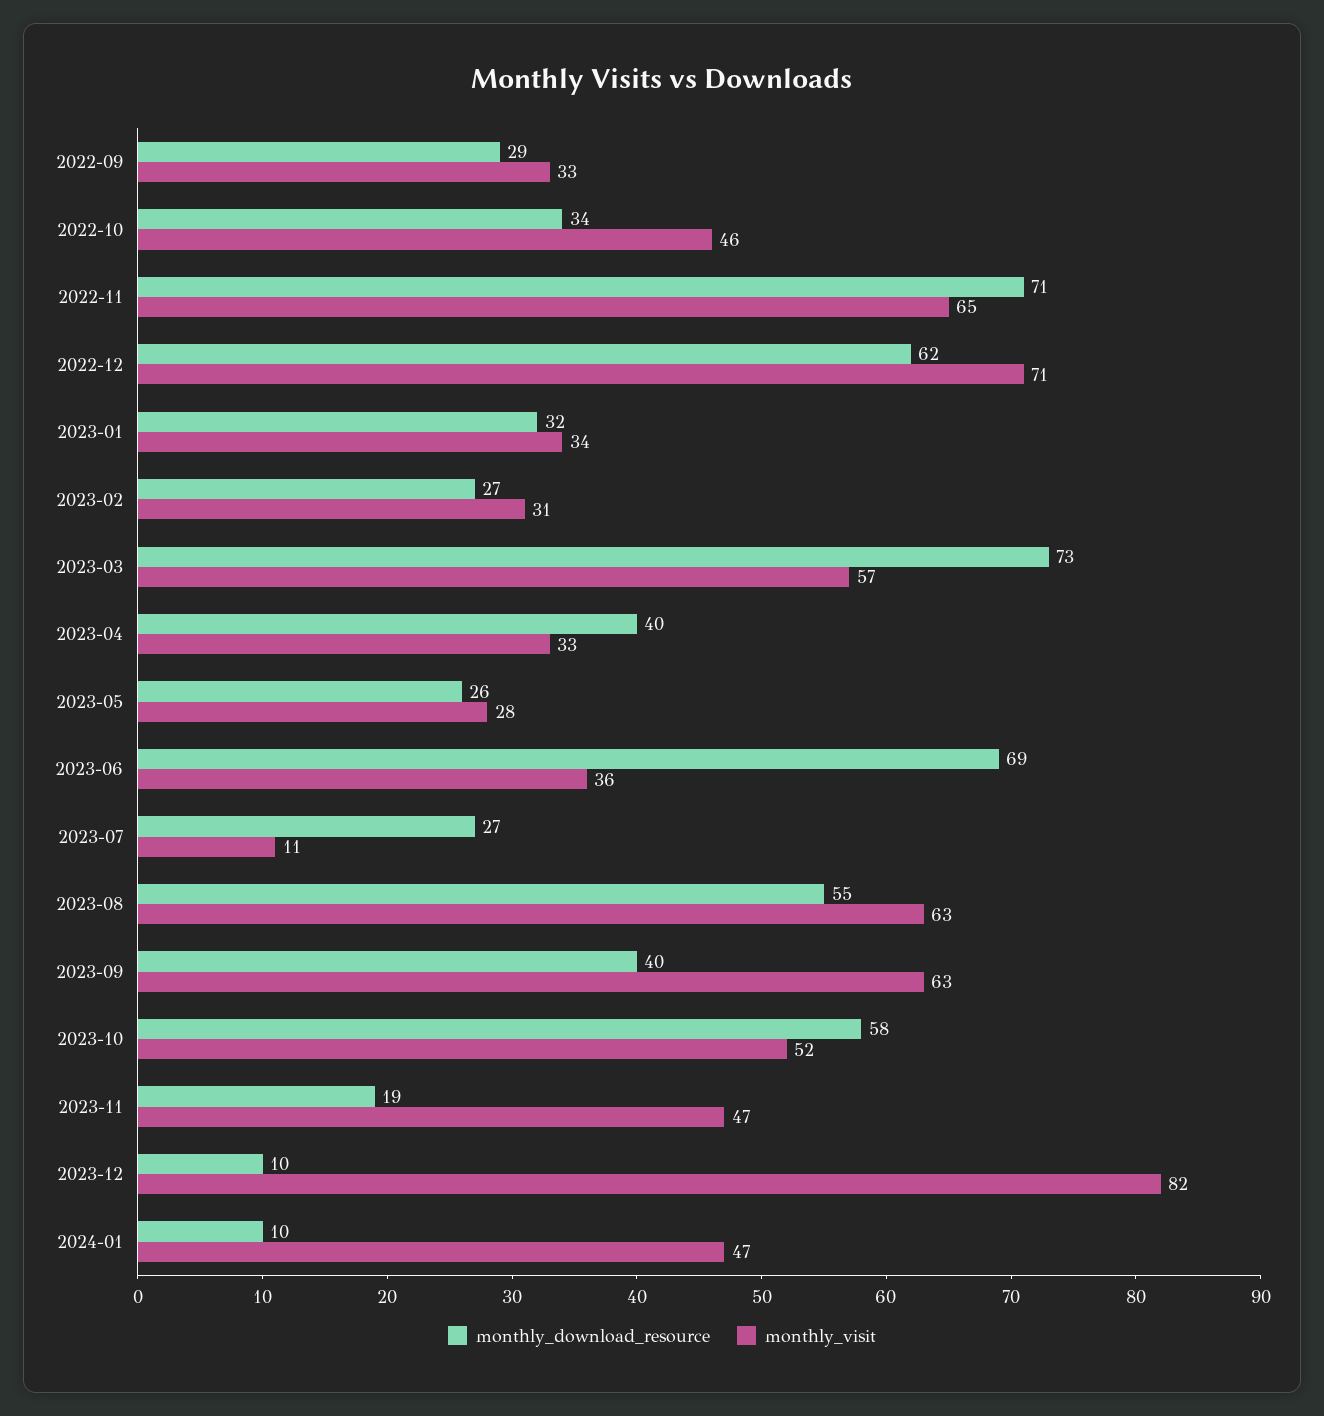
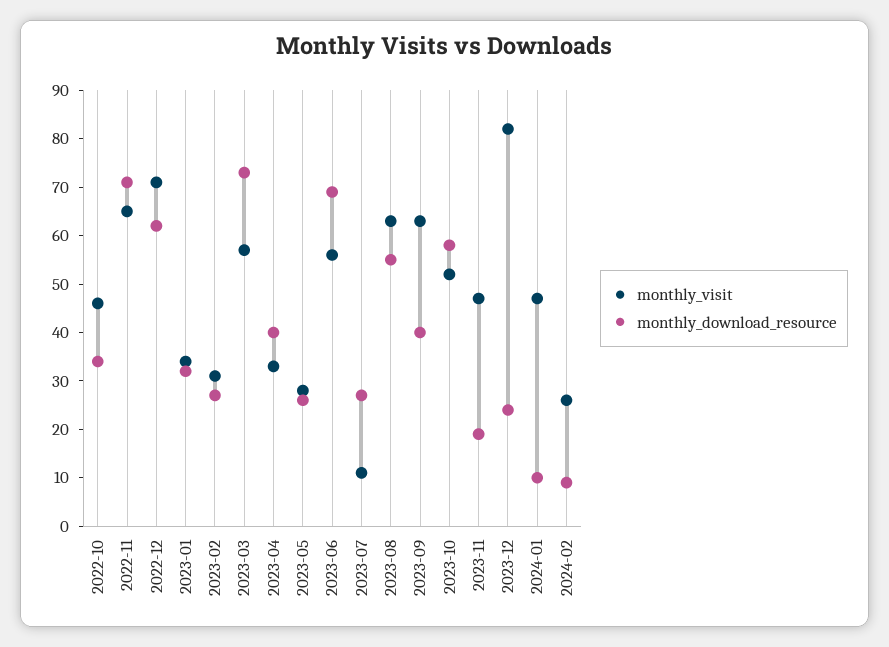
monthly_download_resource, 2022-09: 29 -> none
monthly_visit, 2022-09: 33 -> none
monthly_visit, 2023-06: 36 -> 55
monthly_download_resource, 2023-12: 10 -> 25
monthly_visit, 2024-02: none -> 25
monthly_download_resource, 2024-02: none -> 10

